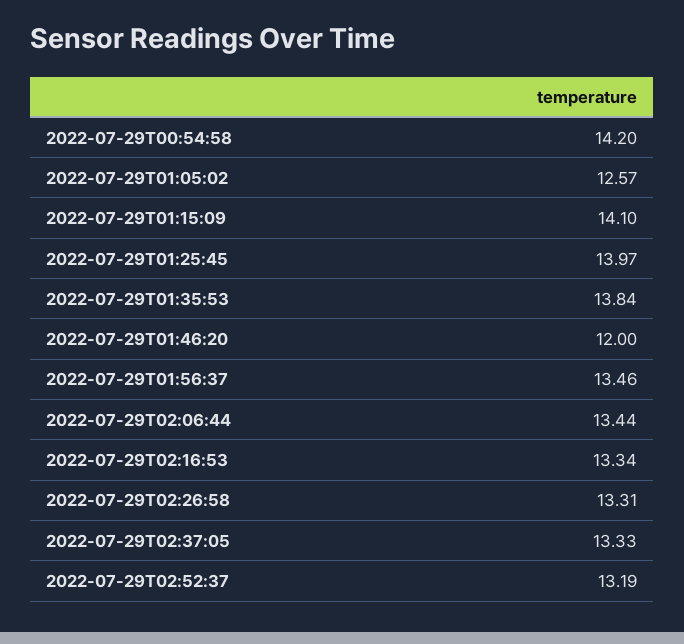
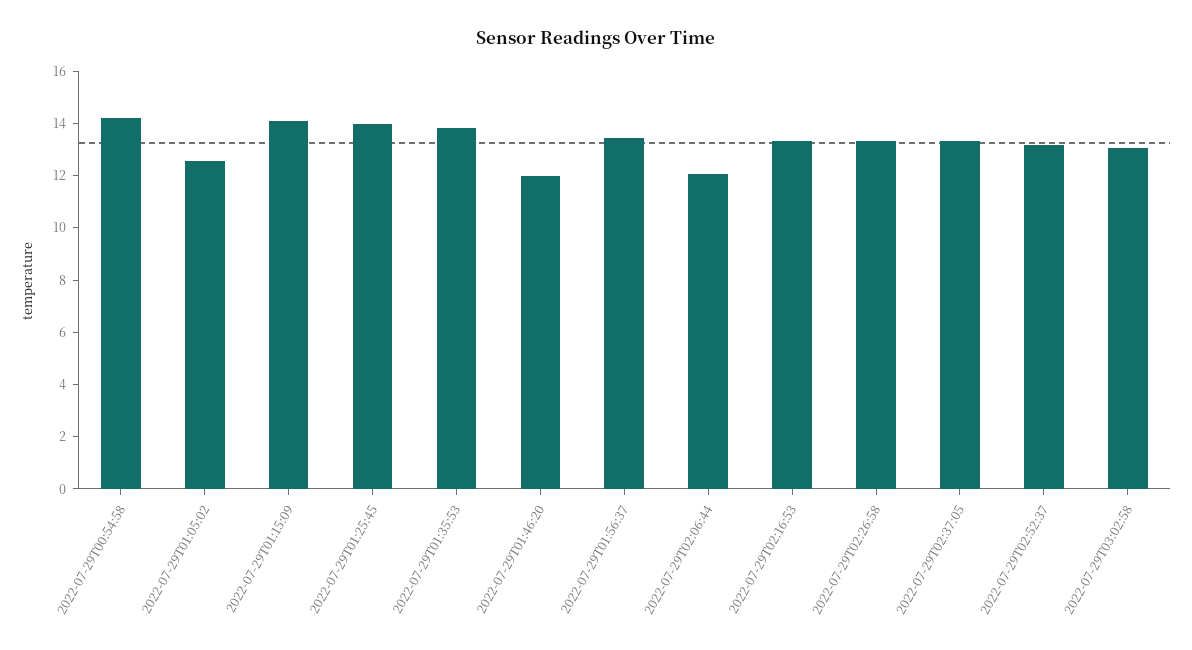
2022-07-29T02:06:44: 13.44 -> 12
2022-07-29T03:02:58: none -> 13

